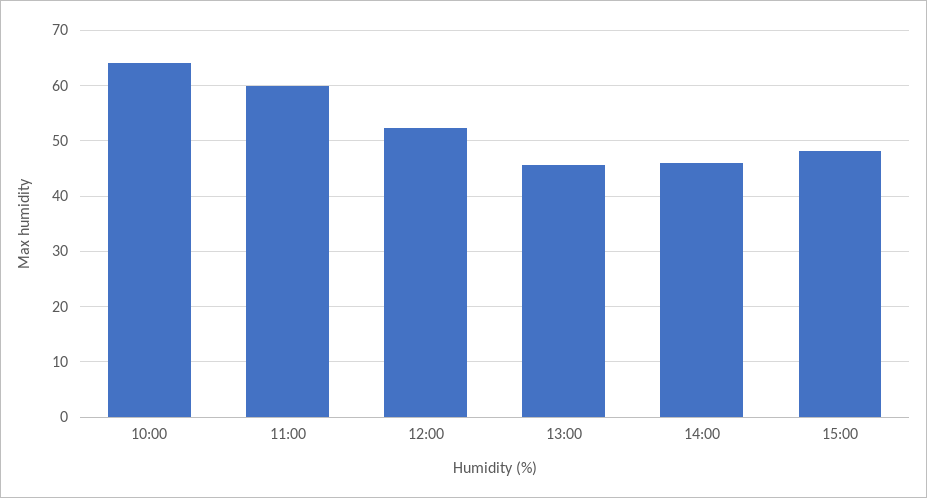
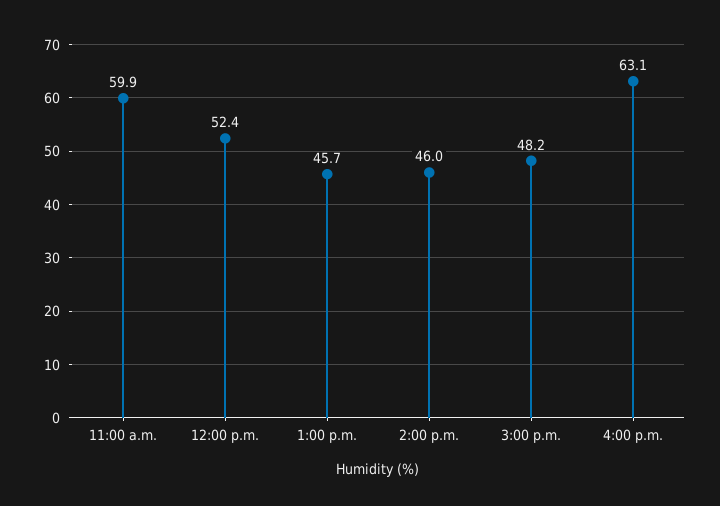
10:00: 64 -> none
4:00 p.m.: none -> 63.1

